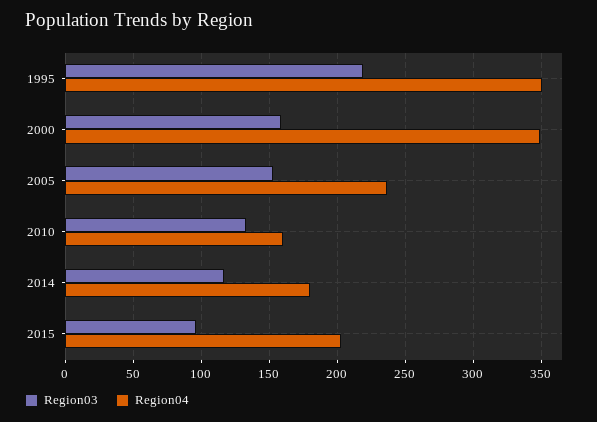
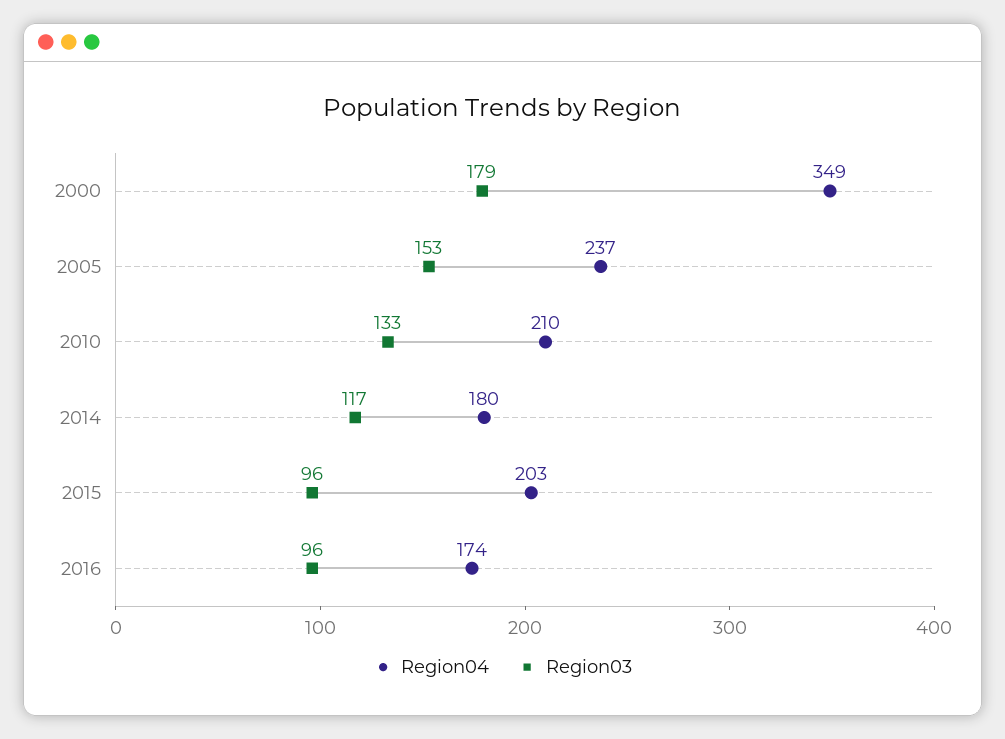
Region03, 1995: 220 -> none
Region04, 1995: 350 -> none
Region03, 2000: 160 -> 179
Region04, 2010: 160 -> 210
Region04, 2016: none -> 174
Region03, 2016: none -> 96

